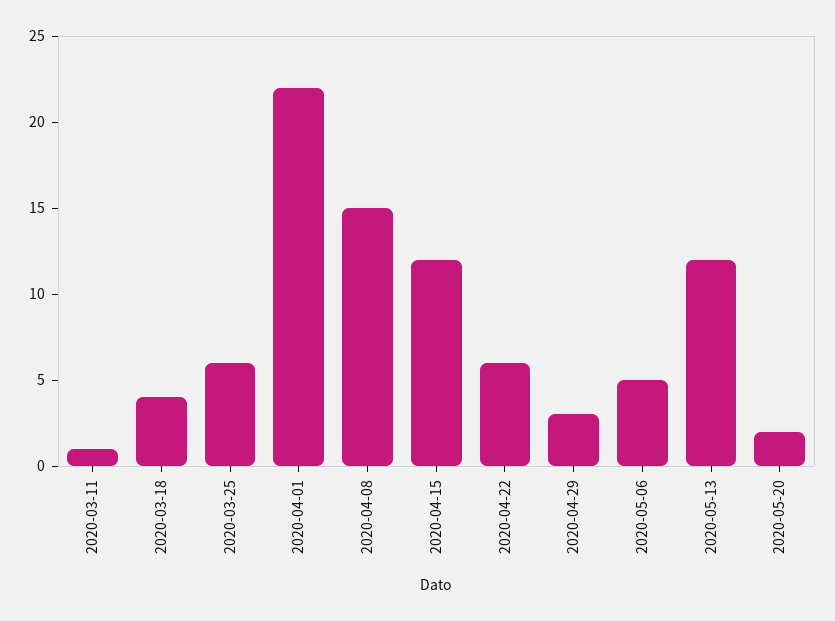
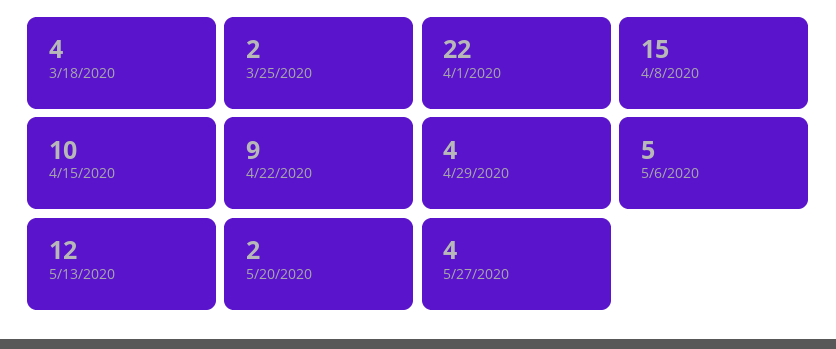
2020-03-11: 1 -> none
2020-03-25: 6 -> 2
2020-04-15: 12 -> 10
2020-04-22: 6 -> 9
2020-04-29: 3 -> 4
5/27/2020: none -> 4

